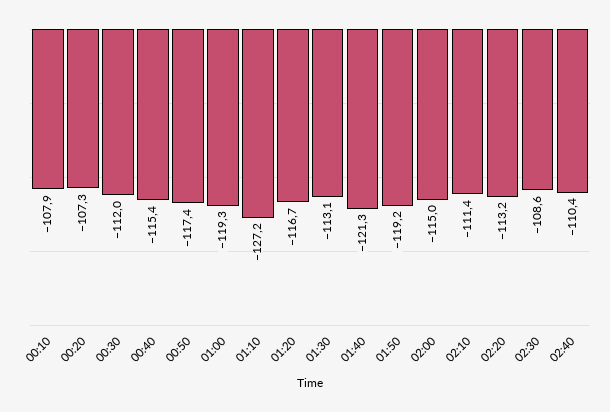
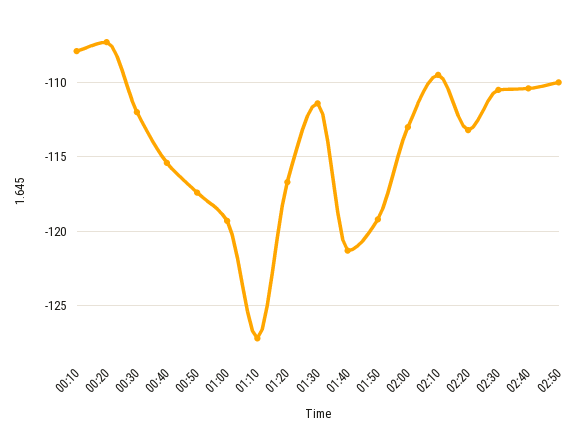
01:30: -113.1 -> -111.5
02:00: -115 -> -113
02:10: -111.4 -> -109.5
02:30: -108.6 -> -110.5
02:50: none -> -110

